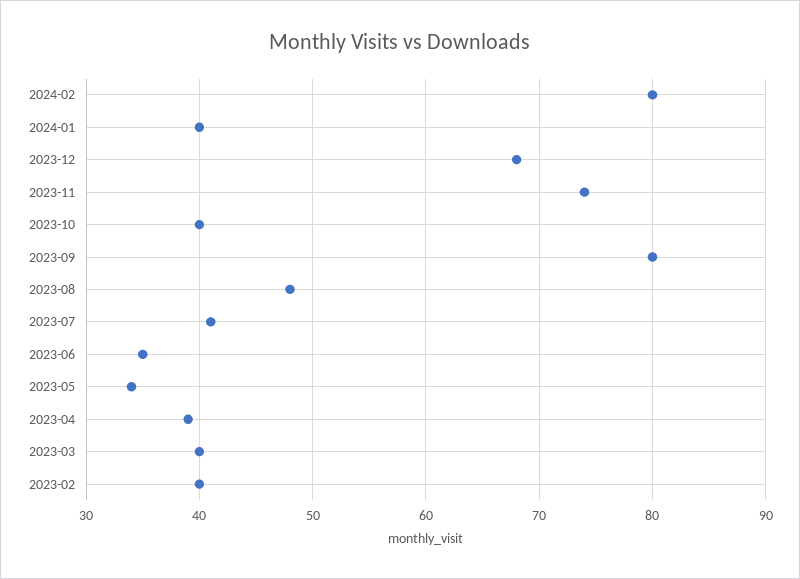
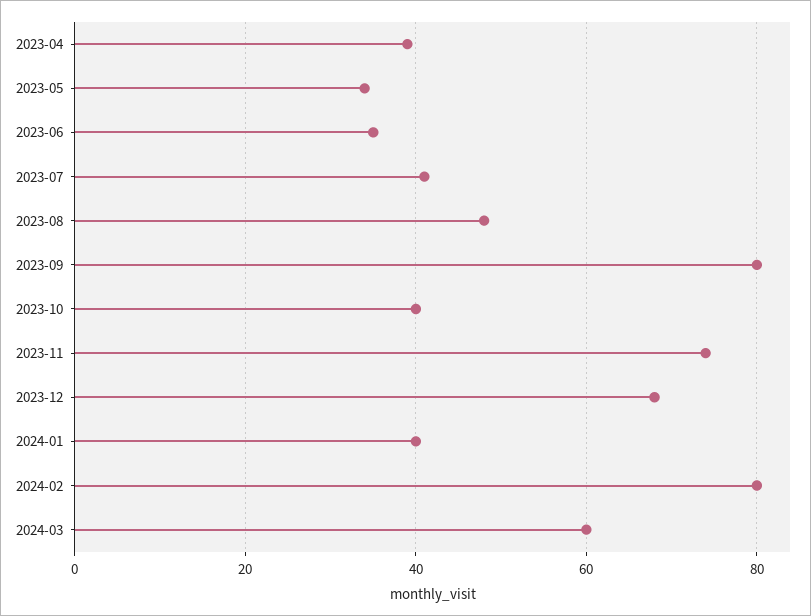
2023-03: 40 -> none
2023-02: 40 -> none
2024-03: none -> 60

